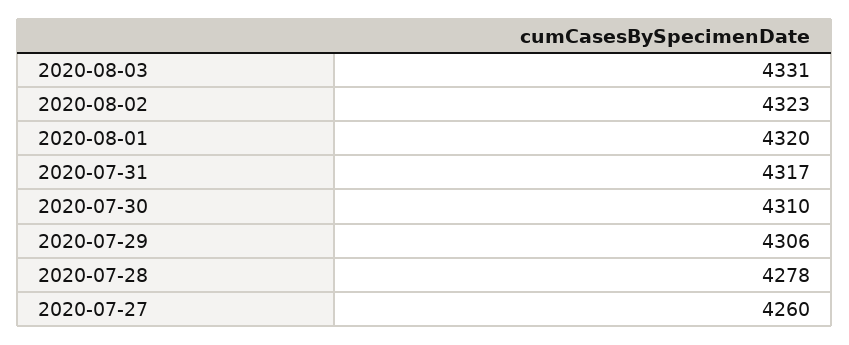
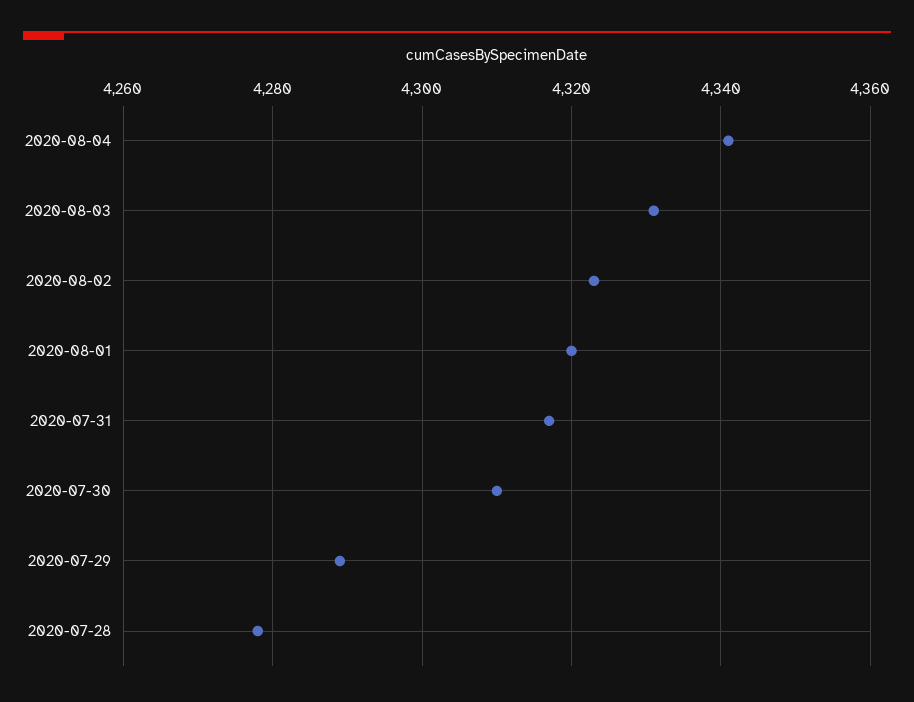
2020-07-29: 4306 -> 4290
2020-07-27: 4260 -> none
2020-08-04: none -> 4340

